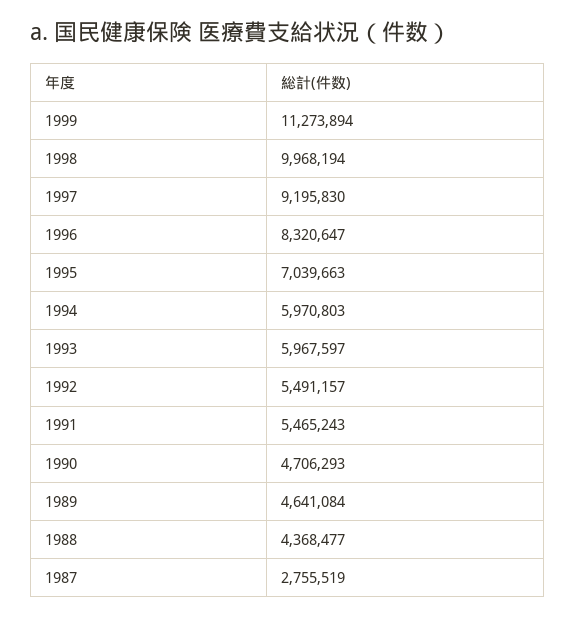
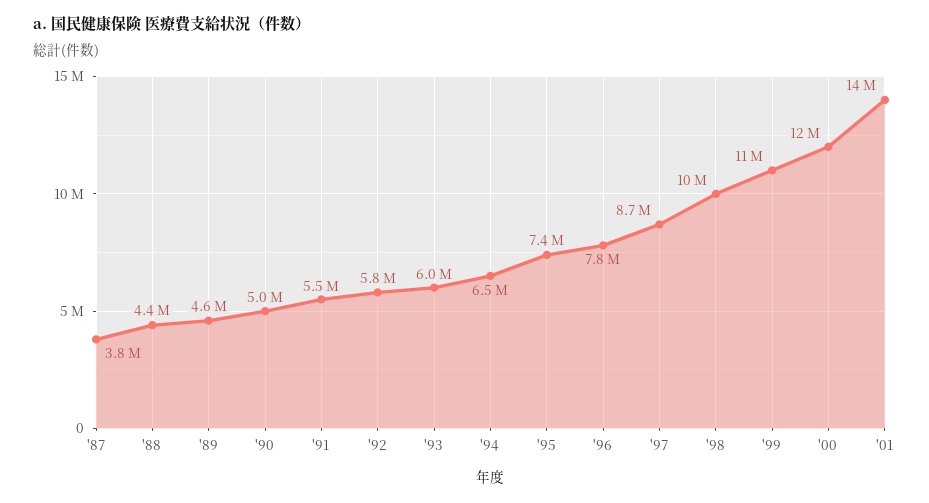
1997: 9195830 -> 8700000
1996: 8320647 -> 7800000
1995: 7039663 -> 7400000
1994: 5970803 -> 6500000
1992: 5491157 -> 5800000
1990: 4706293 -> 5000000
1987: 2755519 -> 3800000
'00: none -> 12000000
'01: none -> 14000000

